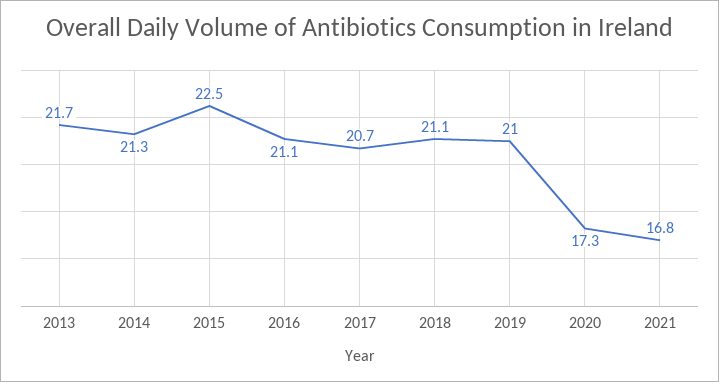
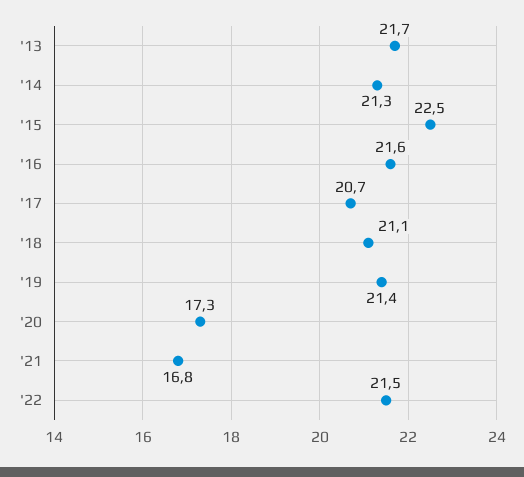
2016: 21.1 -> 21.6
2019: 21 -> 21.4
'22: none -> 21.5

